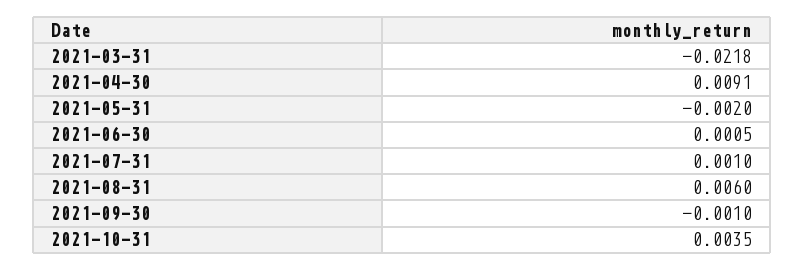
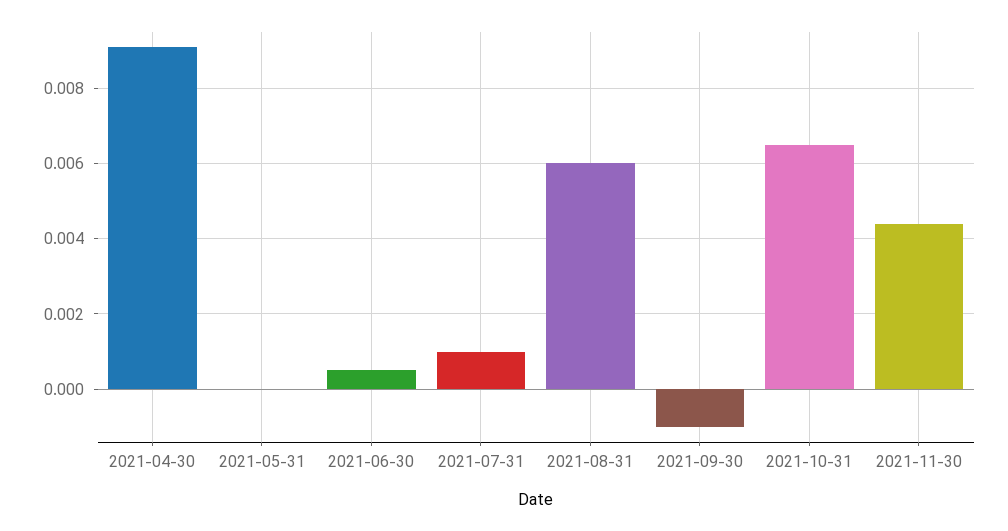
2021-03-31: -0.0218 -> none
2021-05-31: -0.002 -> 0
2021-10-31: 0.0035 -> 0.0065
2021-11-30: none -> 0.0045

